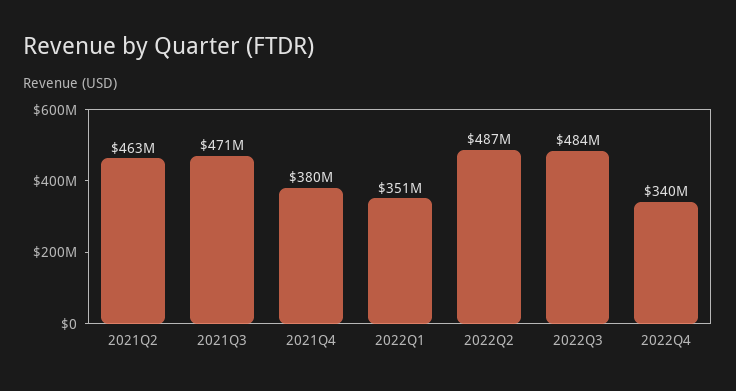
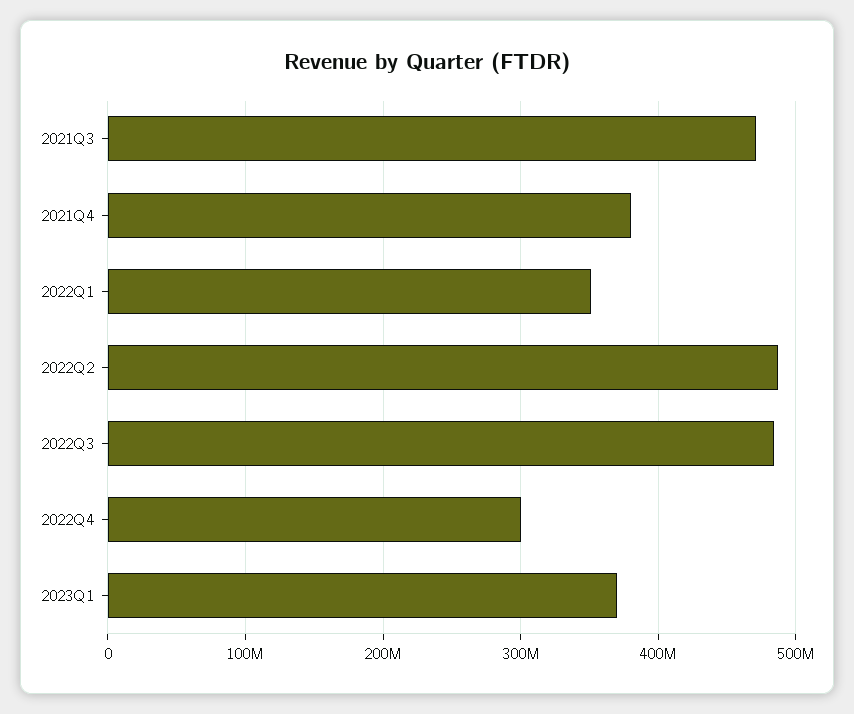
2021Q2: 463000000 -> none
2022Q4: 340000000 -> 300000000
2023Q1: none -> 370000000

